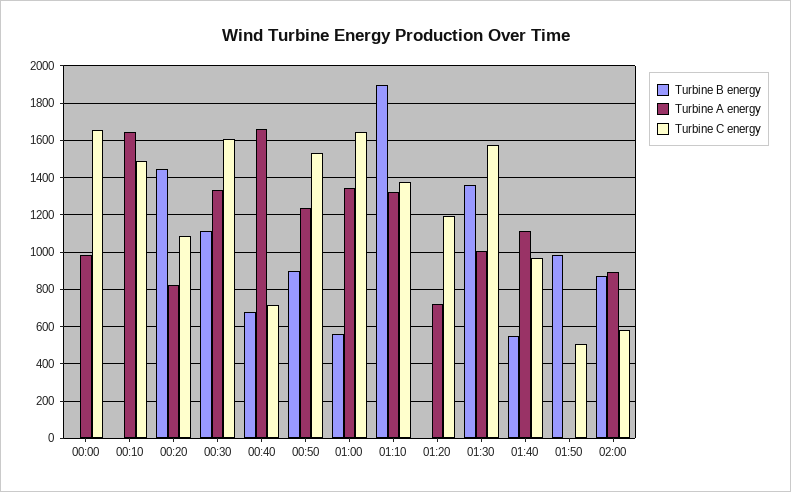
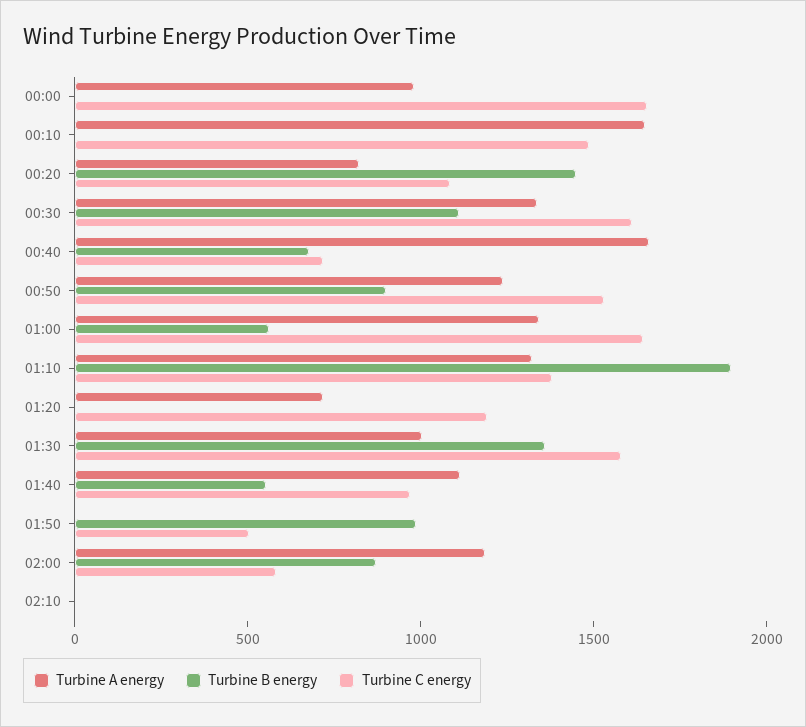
Turbine A energy, 02:00: 900 -> 1200
Turbine A energy, 02:10: none -> 0
Turbine B energy, 02:10: none -> 0
Turbine C energy, 02:10: none -> 0

